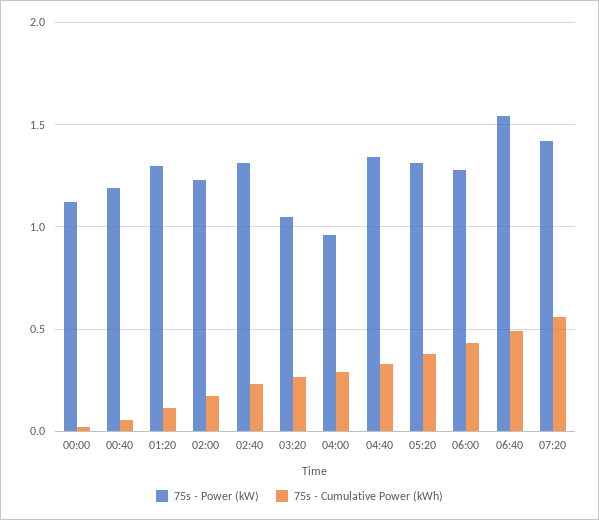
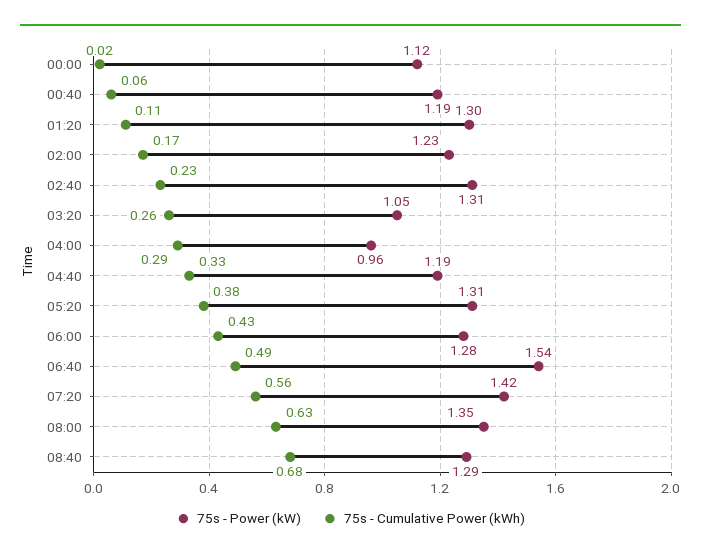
75s - Power (kW), 04:40: 1.35 -> 1.19
75s - Power (kW), 08:00: none -> 1.35
75s - Cumulative Power (kWh), 08:00: none -> 0.63
75s - Power (kW), 08:40: none -> 1.29
75s - Cumulative Power (kWh), 08:40: none -> 0.68

